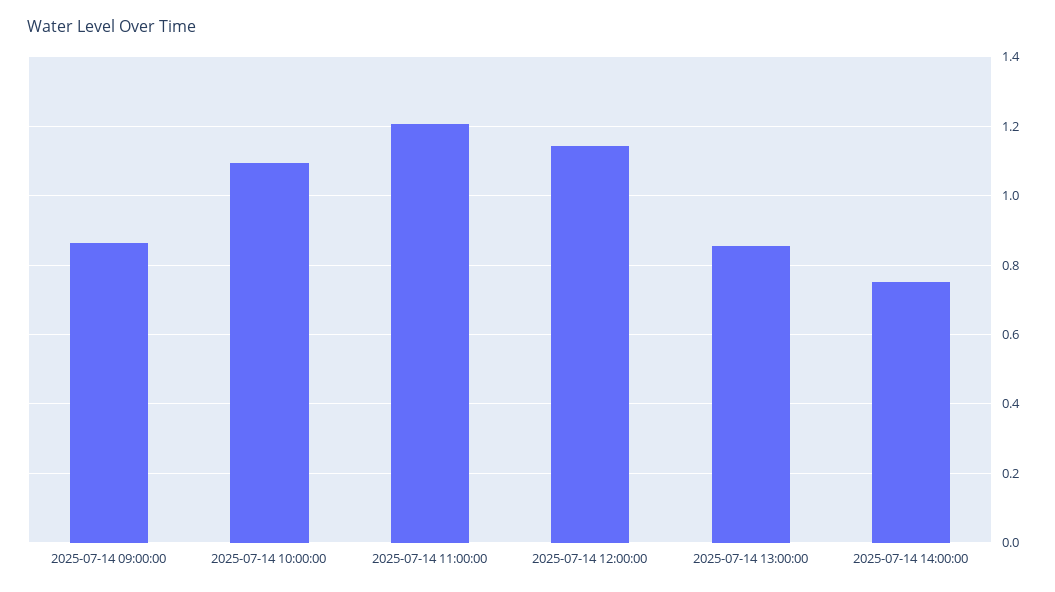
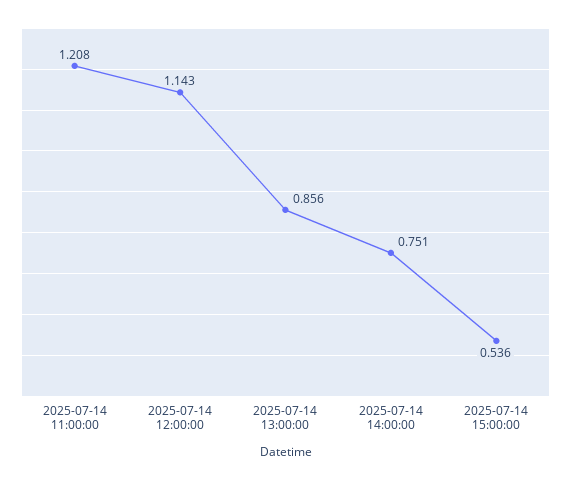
2025-07-14 09:00:00: 0.86 -> none
2025-07-14 10:00:00: 1.1 -> none
2025-07-14 15:00:00: none -> 0.536

